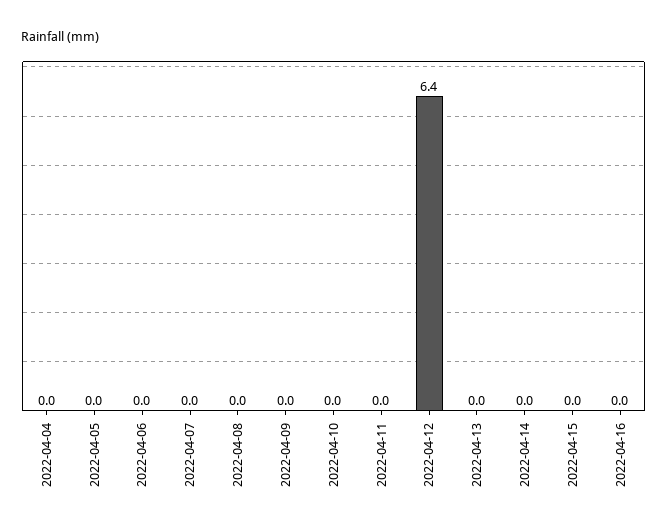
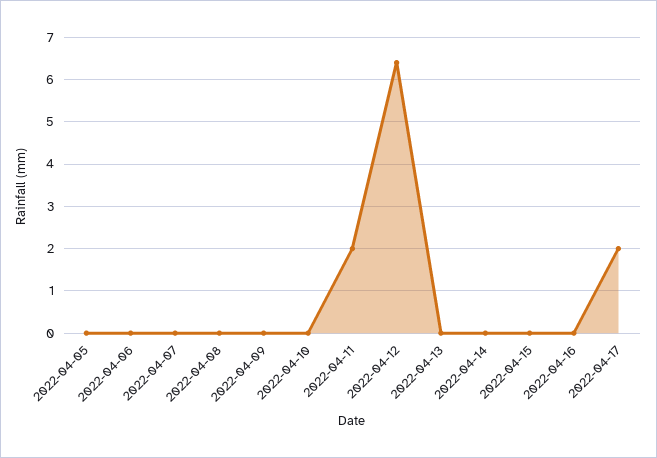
2022-04-04: 0 -> none
2022-04-11: 0 -> 2
2022-04-17: none -> 2

